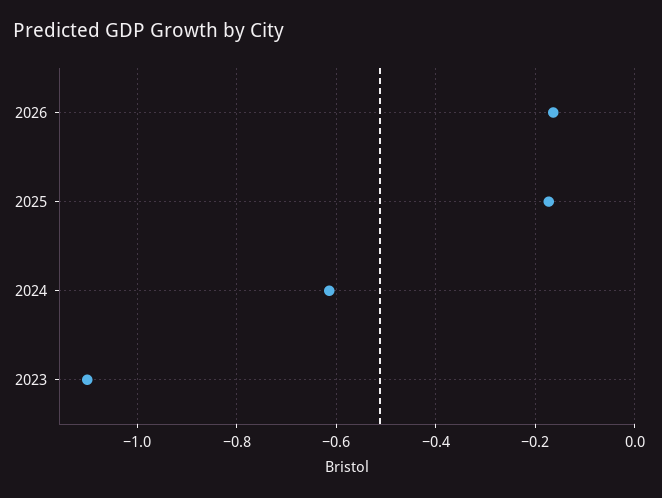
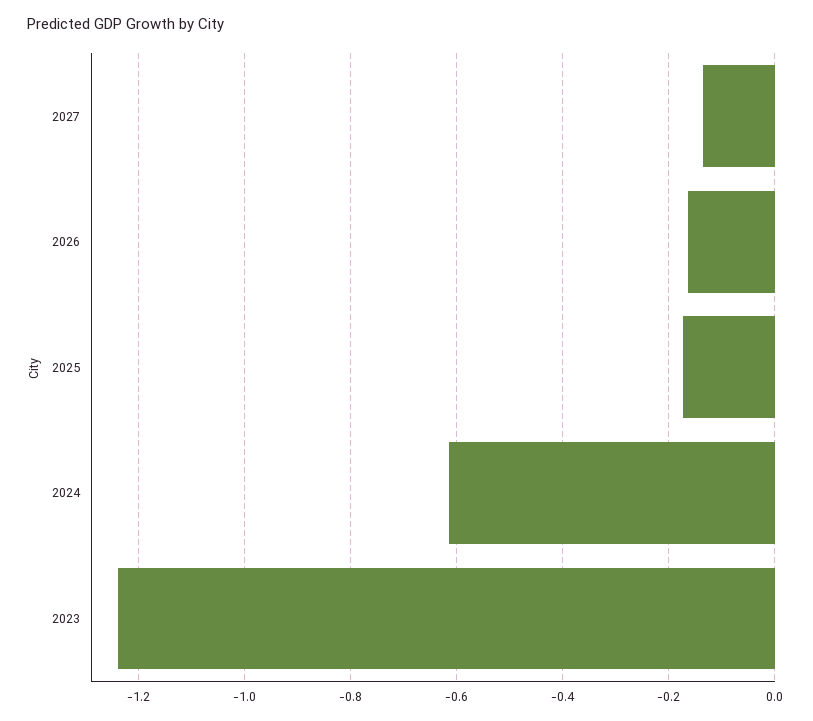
2023: -1.1 -> -1.24
2027: none -> -0.14

